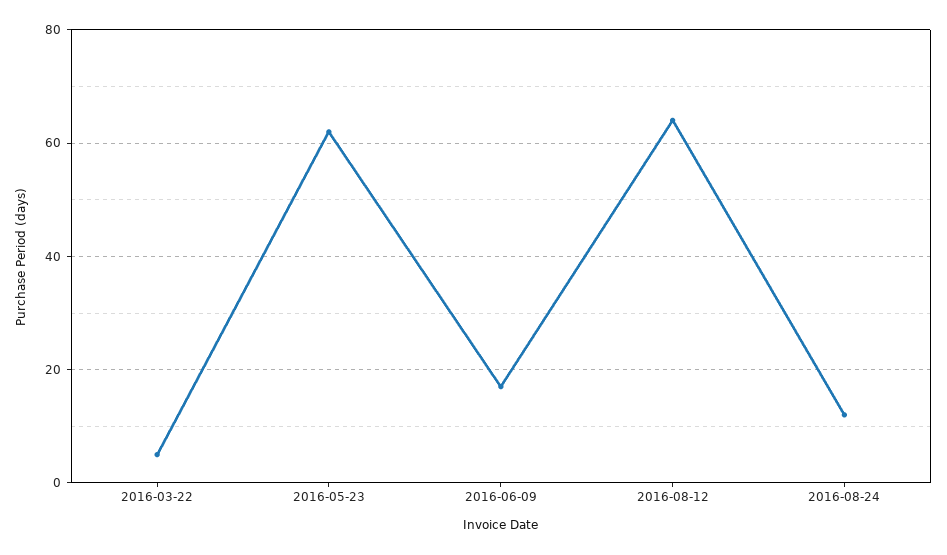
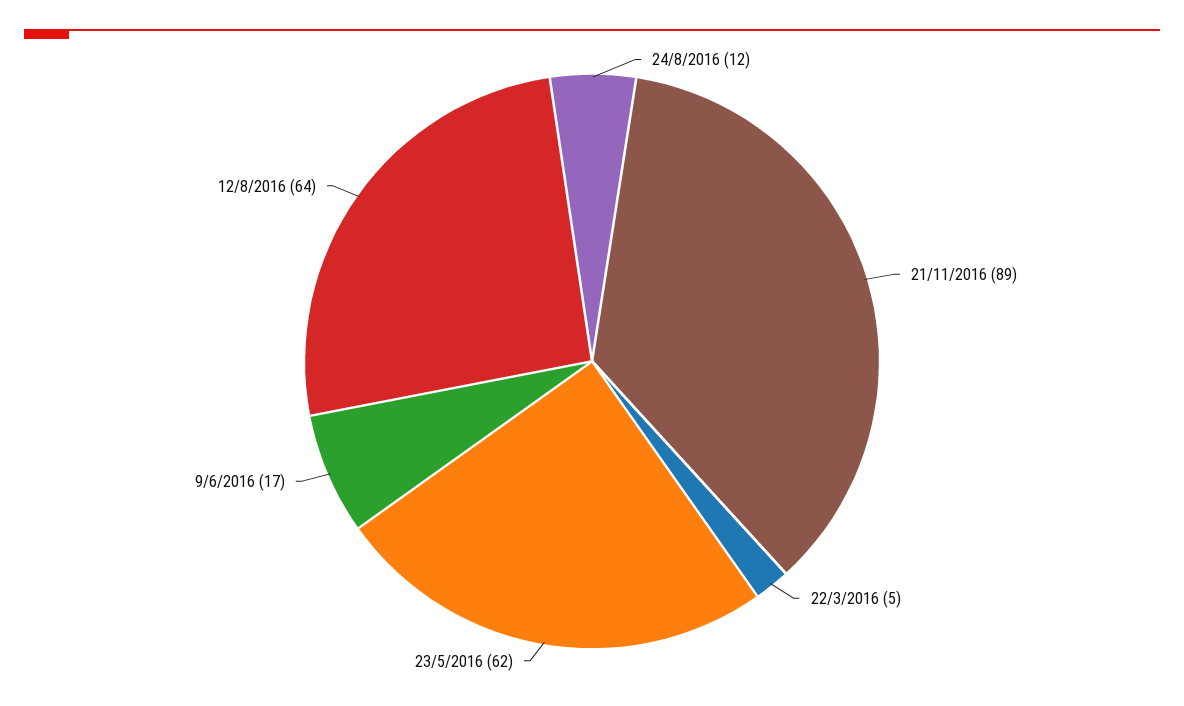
21/11/2016: none -> 89

